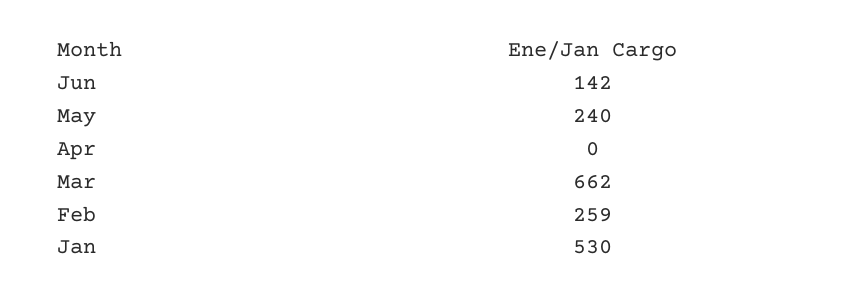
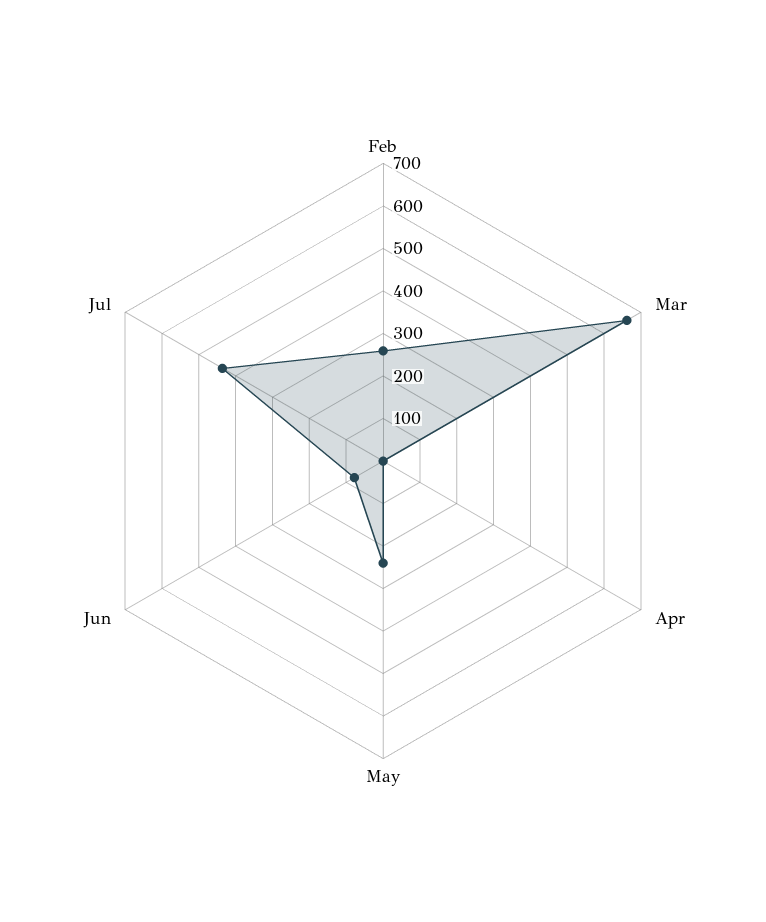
Jun: 142 -> 80
Jan: 530 -> none
Jul: none -> 440

